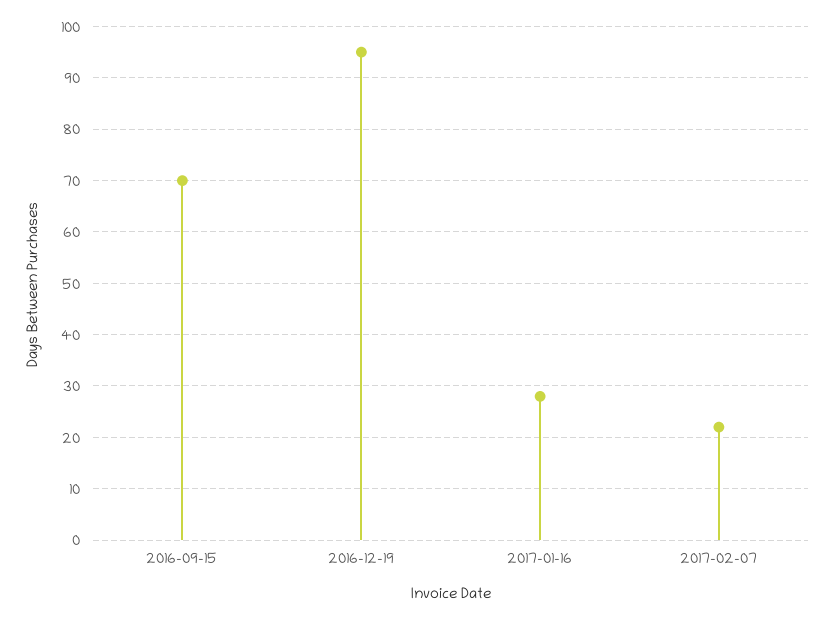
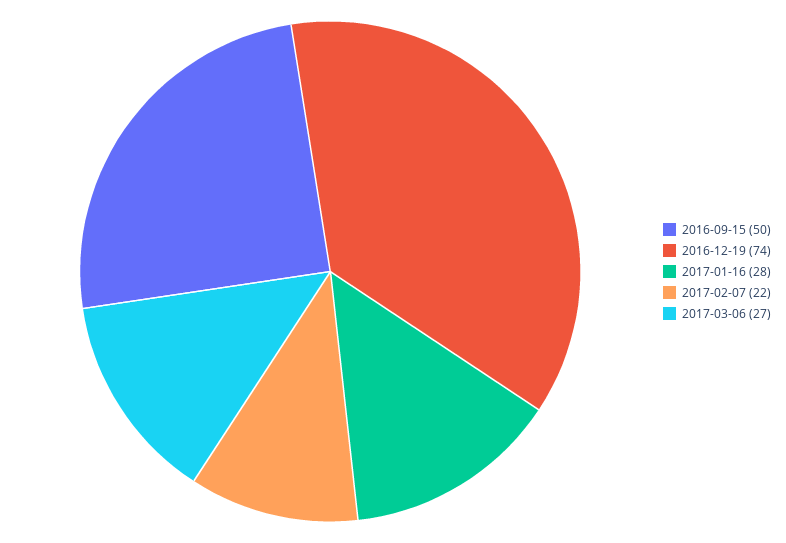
2016-09-15: 70 -> 50
2016-12-19: 95 -> 74
2017-03-06: none -> 27

